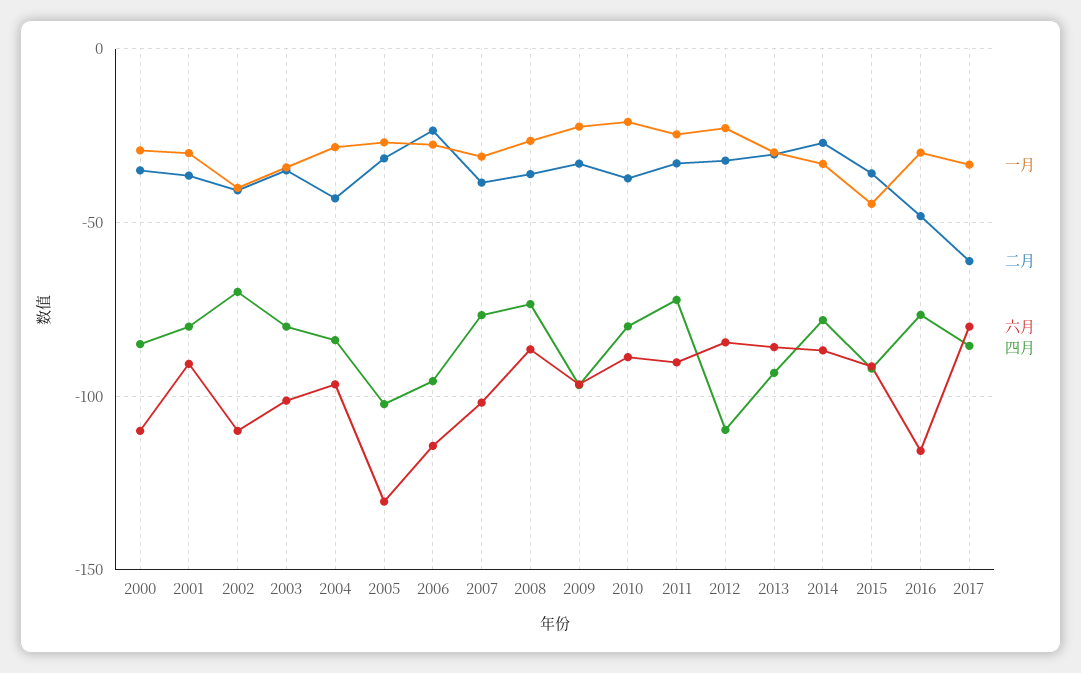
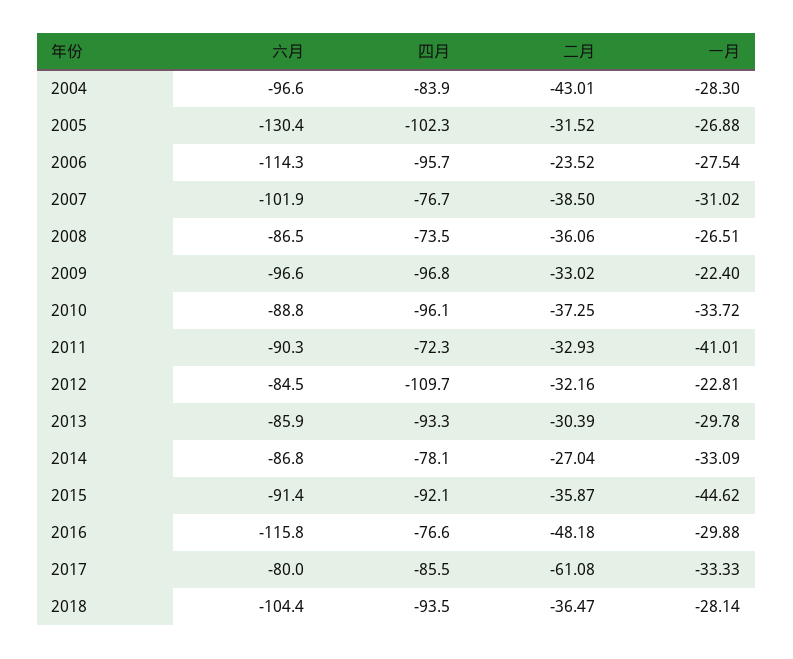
一月, 2000: -30 -> none
二月, 2000: -35 -> none
六月, 2000: -110 -> none
四月, 2000: -85 -> none
一月, 2001: -30 -> none
二月, 2001: -35 -> none
六月, 2001: -90 -> none
四月, 2001: -80 -> none
一月, 2002: -40 -> none
二月, 2002: -40 -> none
六月, 2002: -110 -> none
四月, 2002: -70 -> none
一月, 2003: -35 -> none
二月, 2003: -35 -> none
六月, 2003: -100 -> none
四月, 2003: -80 -> none
一月, 2010: -20 -> -33.72
四月, 2010: -80 -> -96.1
一月, 2011: -25 -> -41.01
六月, 2018: none -> -104.4
四月, 2018: none -> -93.5
二月, 2018: none -> -36.47
一月, 2018: none -> -28.14

